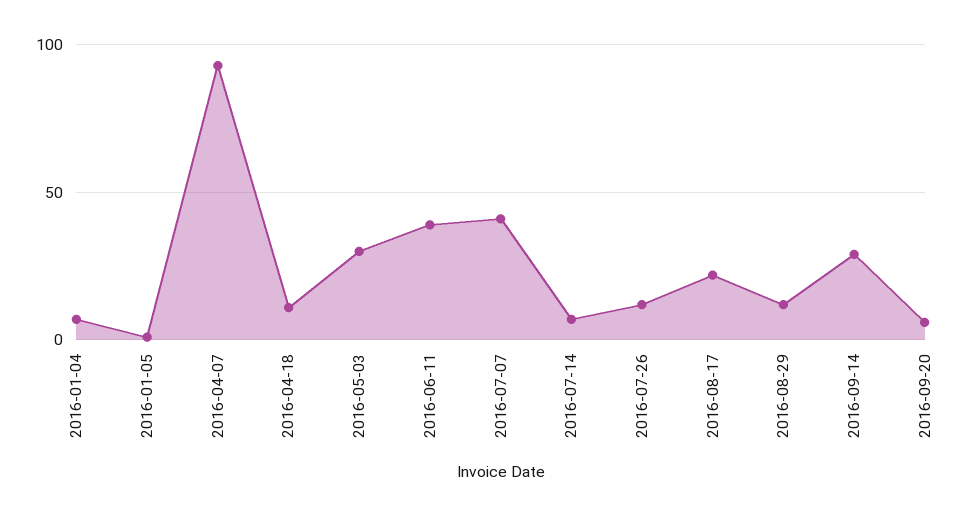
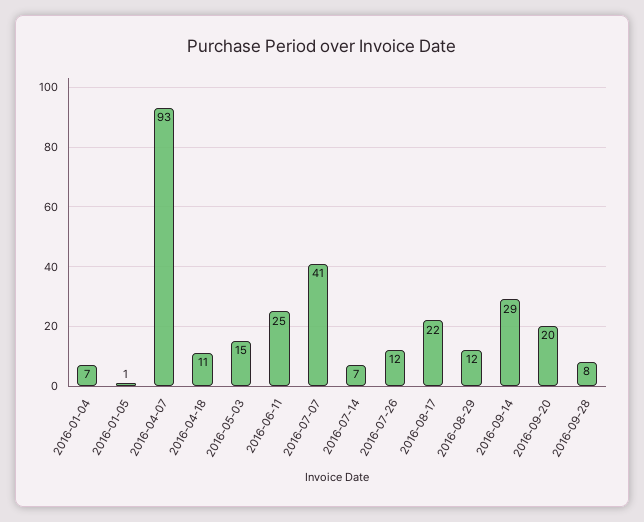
2016-05-03: 30 -> 15
2016-06-11: 40 -> 25
2016-09-20: 5 -> 20
2016-09-28: none -> 8

